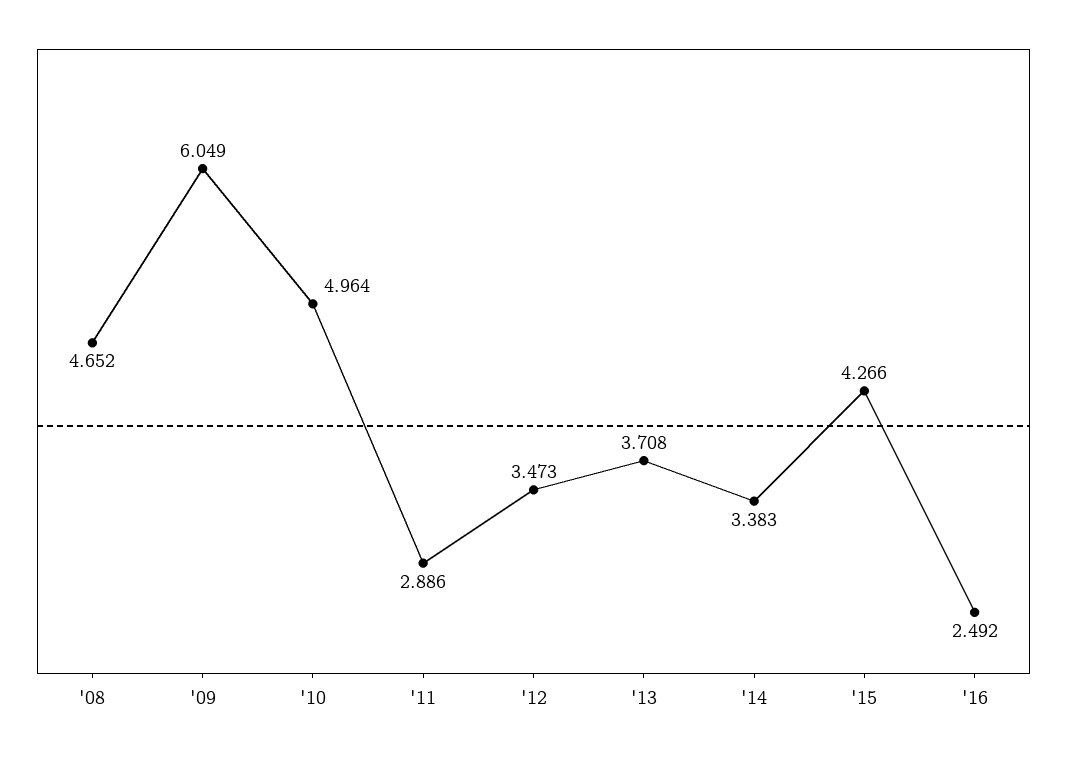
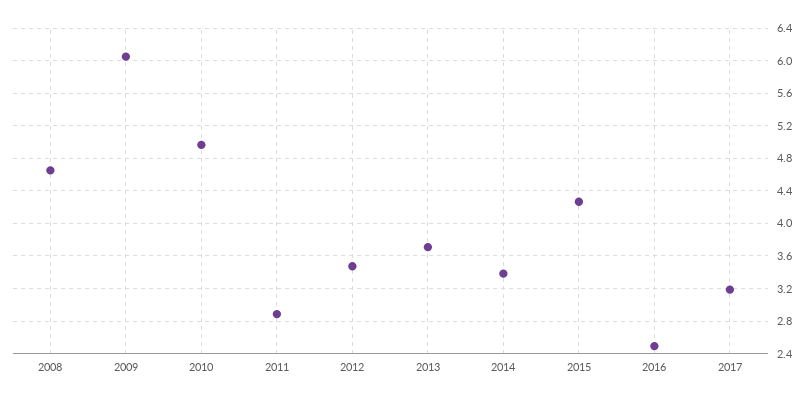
2017: none -> 3.2

